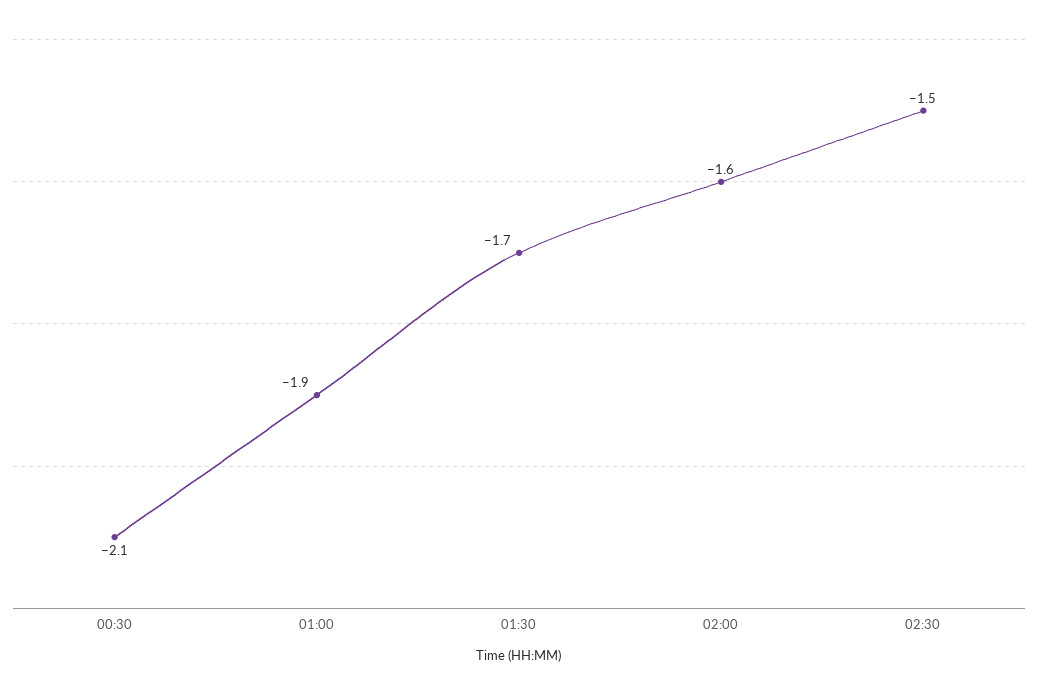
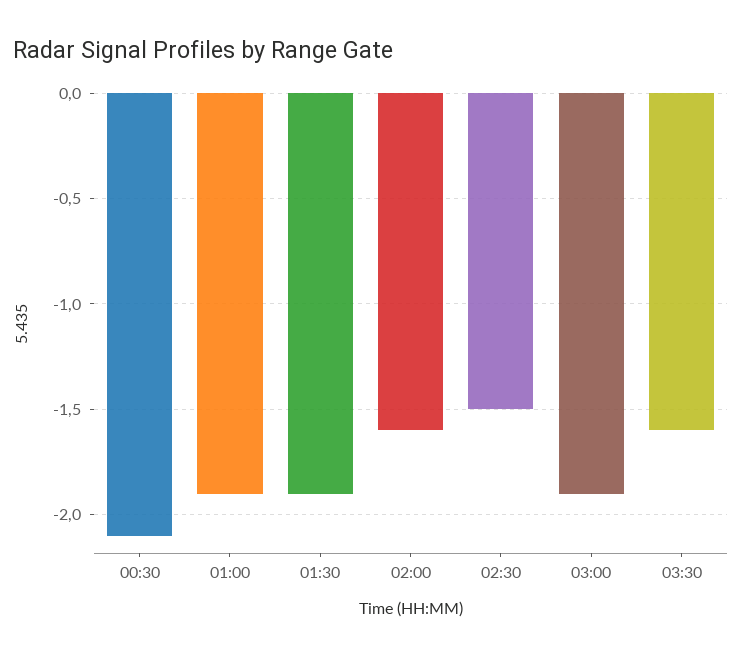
01:30: -1.7 -> -1.9
03:00: none -> -1.9
03:30: none -> -1.6

